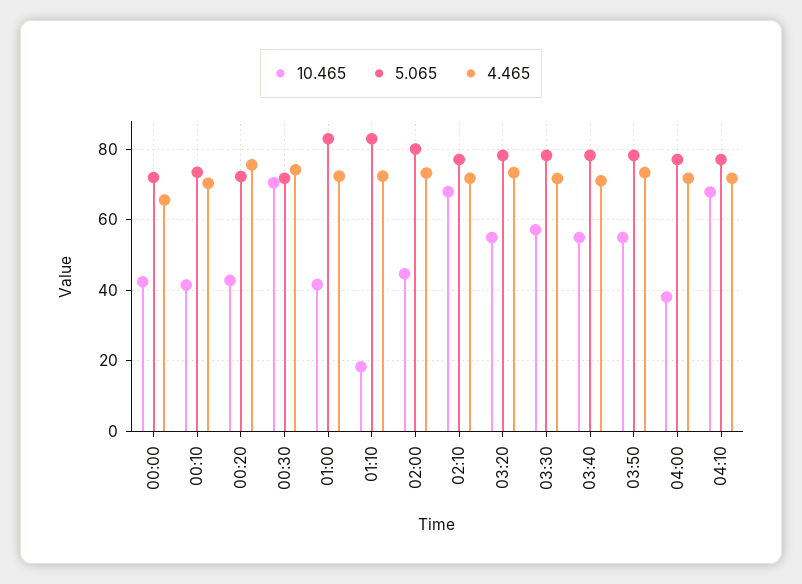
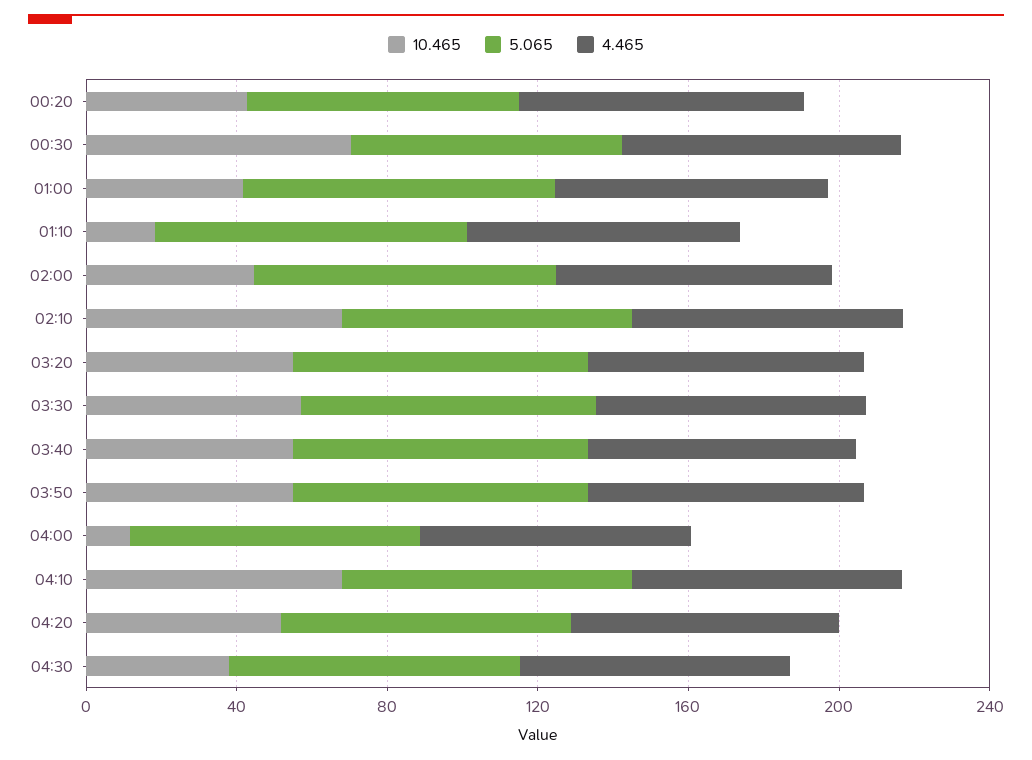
10.465, 00:00: 42 -> none
5.065, 00:00: 72 -> none
4.465, 00:00: 66 -> none
10.465, 00:10: 42 -> none
5.065, 00:10: 74 -> none
4.465, 00:10: 70 -> none
10.465, 04:00: 38 -> 10
10.465, 04:20: none -> 50
5.065, 04:20: none -> 80
4.465, 04:20: none -> 70
10.465, 04:30: none -> 40
5.065, 04:30: none -> 80
4.465, 04:30: none -> 70

